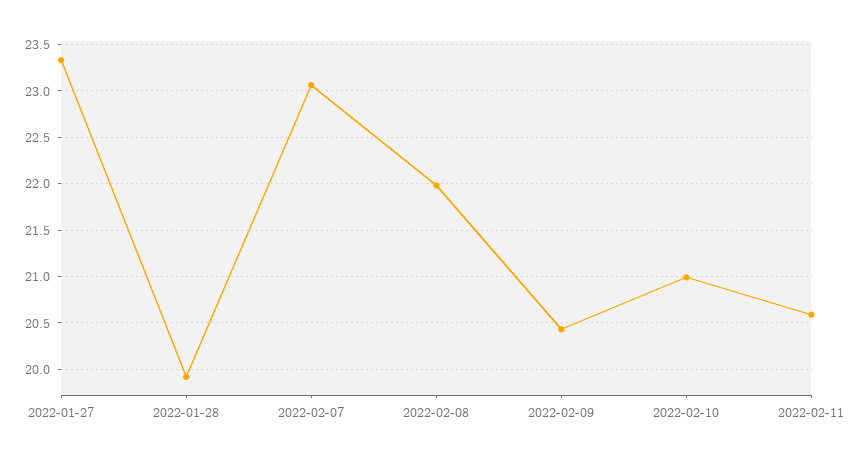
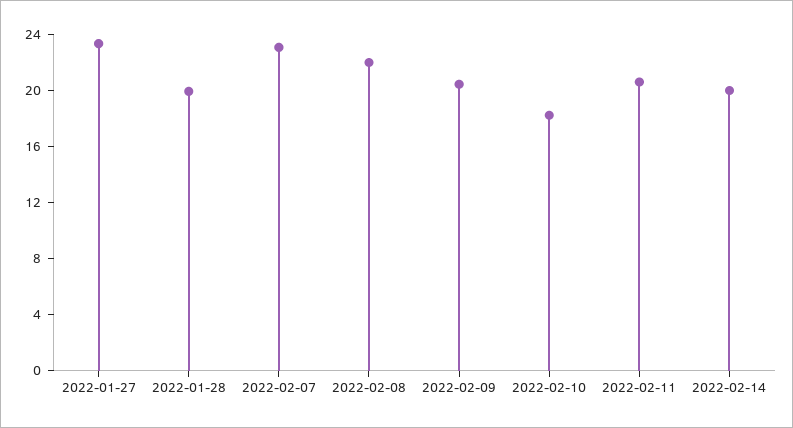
2022-02-10: 21 -> 18
2022-02-14: none -> 20

